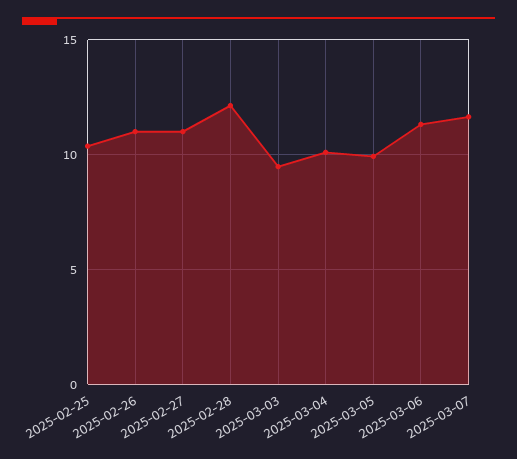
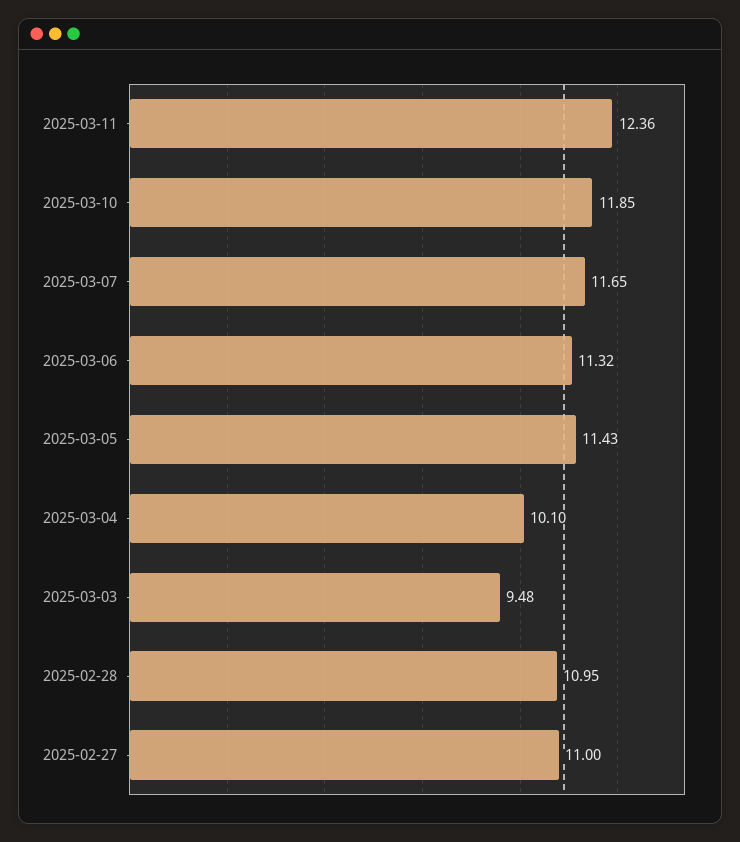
2025-02-25: 10.5 -> none
2025-02-26: 11 -> none
2025-02-28: 12 -> 10.95
2025-03-05: 10 -> 11.43
2025-03-11: none -> 12.36
2025-03-10: none -> 11.85

